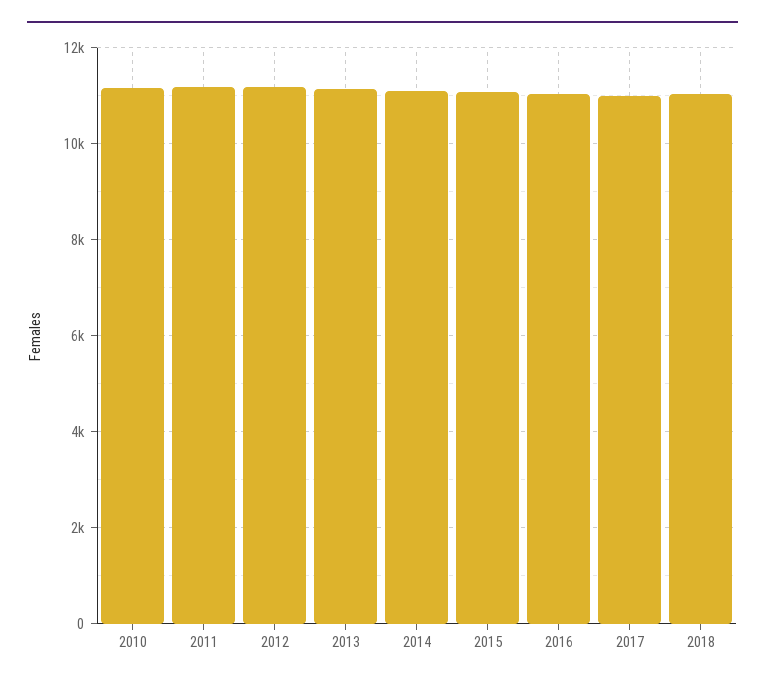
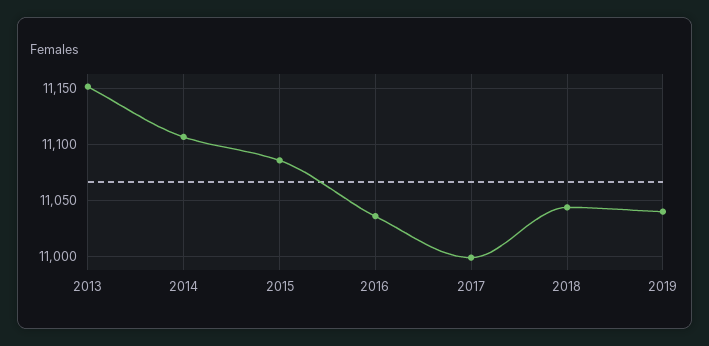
2010: 11200 -> none
2011: 11200 -> none
2012: 11200 -> none
2019: none -> 11040

